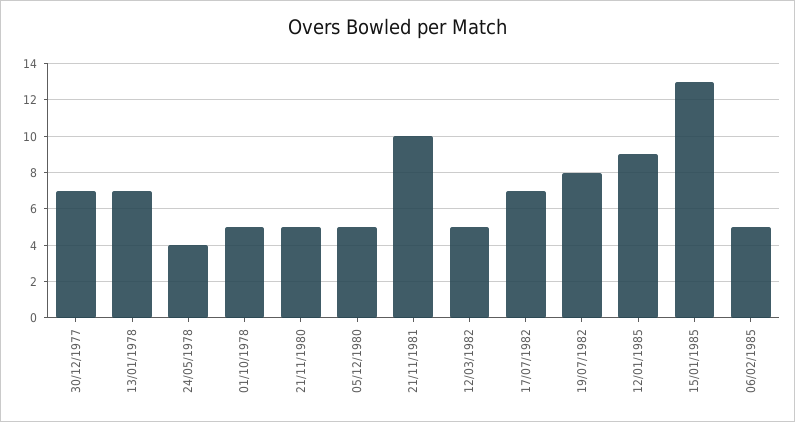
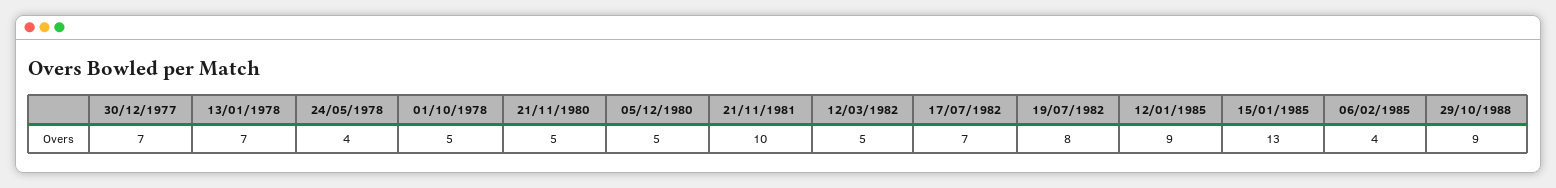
06/02/1985: 5 -> 4
29/10/1988: none -> 9

